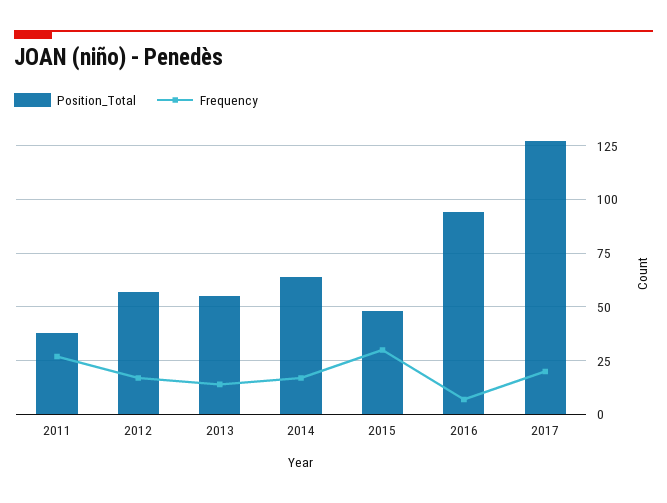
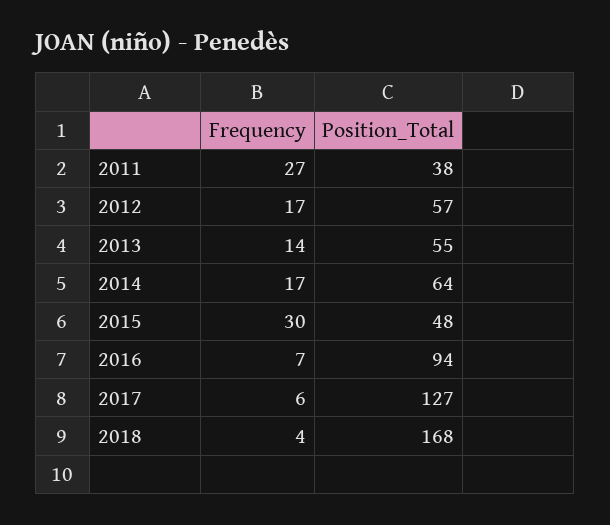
Frequency, 2017: 20 -> 6
Frequency, 2018: none -> 4
Position_Total, 2018: none -> 168

